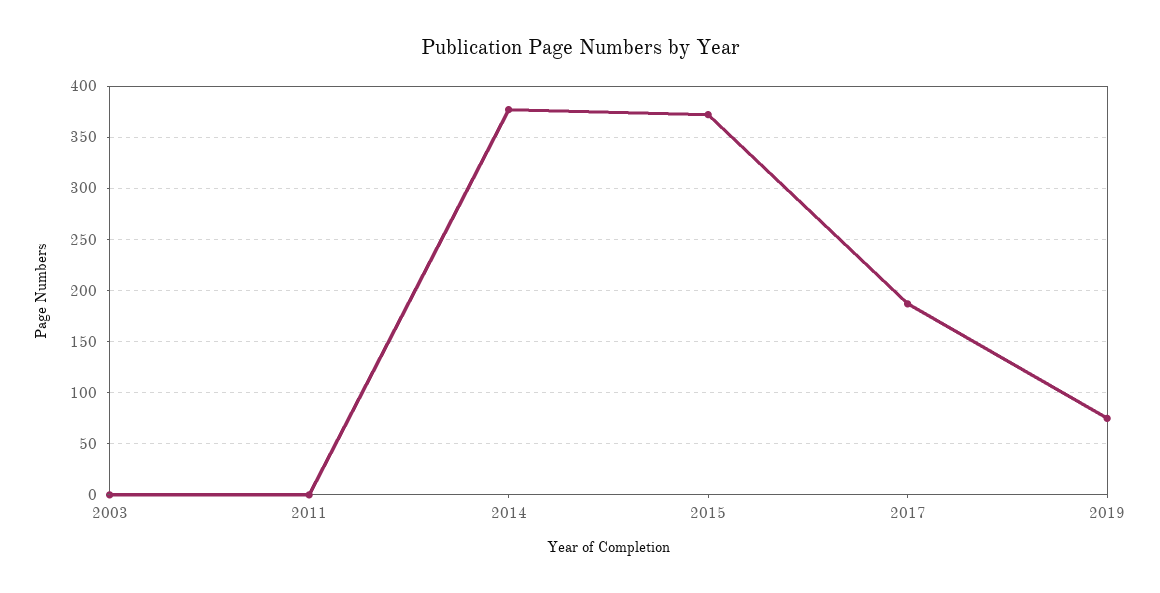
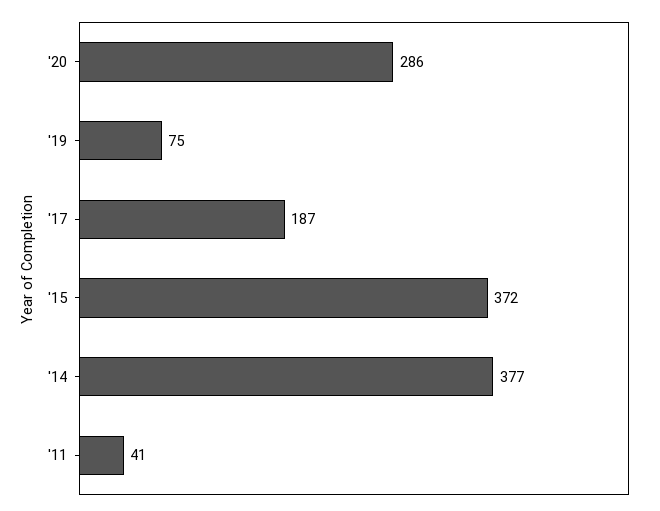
2003: 0 -> none
2011: 0 -> 41
'20: none -> 286

